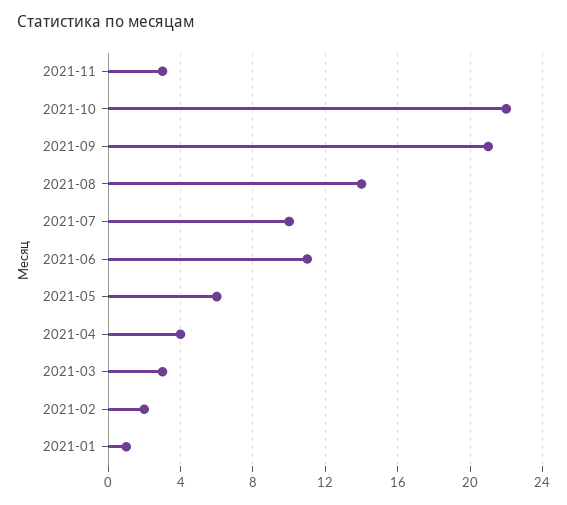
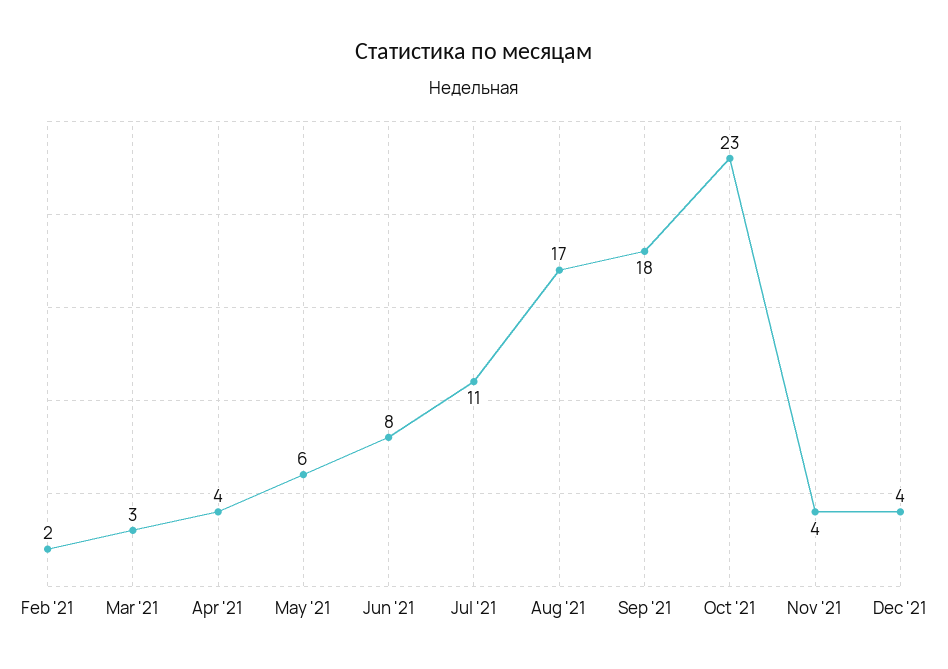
2021-11: 3 -> 4
2021-10: 22 -> 23
2021-09: 21 -> 18
2021-08: 14 -> 17
2021-07: 10 -> 11
2021-06: 11 -> 8
2021-01: 1 -> none
Dec '21: none -> 4

